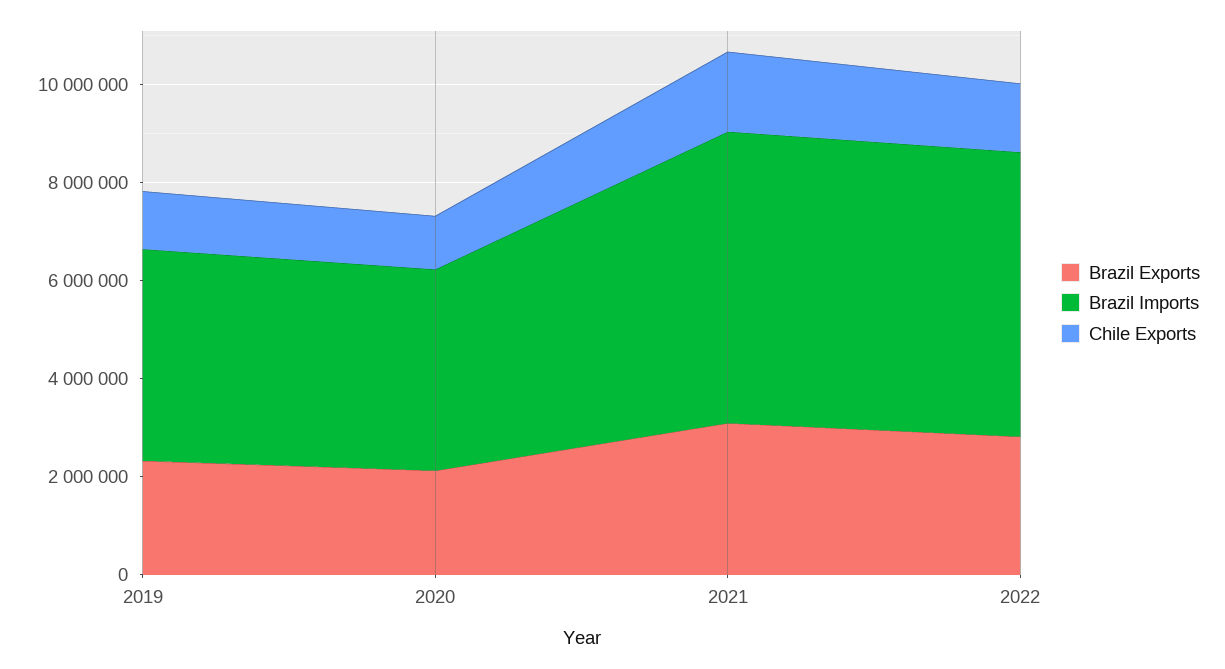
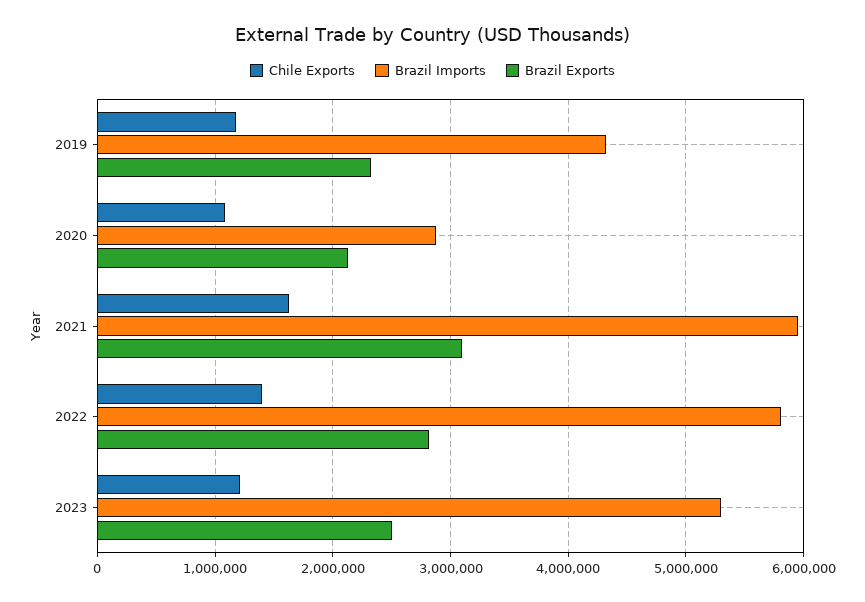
Brazil Imports, 2020: 4000000 -> 2900000
Chile Exports, 2023: none -> 1200000
Brazil Imports, 2023: none -> 5300000
Brazil Exports, 2023: none -> 2500000

